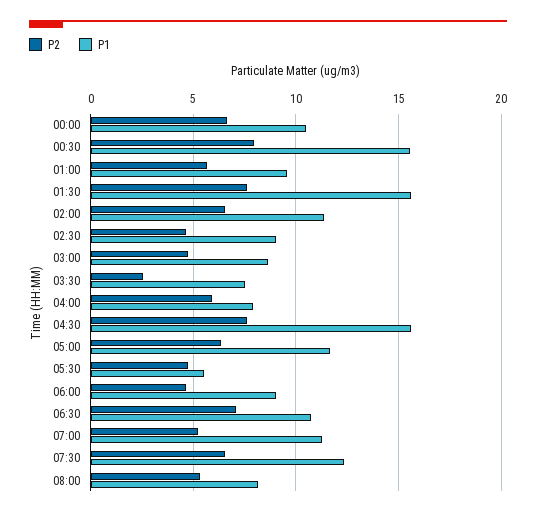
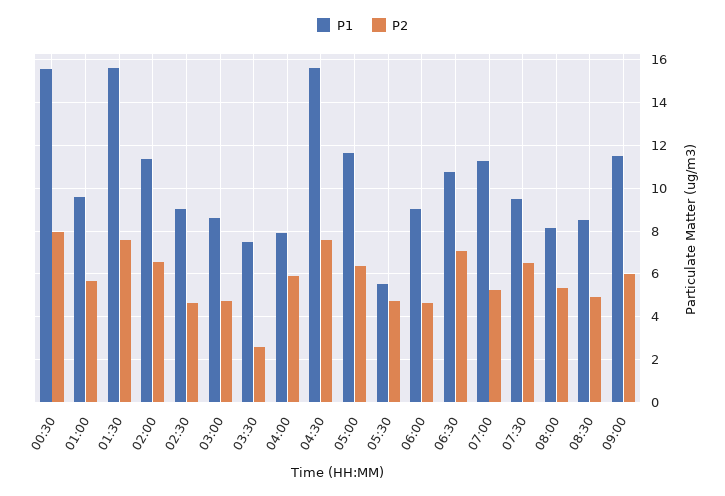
P2, 00:00: 6.5 -> none
P1, 00:00: 10.5 -> none
P1, 07:30: 12.5 -> 9.5
P1, 08:30: none -> 8.5
P2, 08:30: none -> 5
P1, 09:00: none -> 11.5
P2, 09:00: none -> 6

